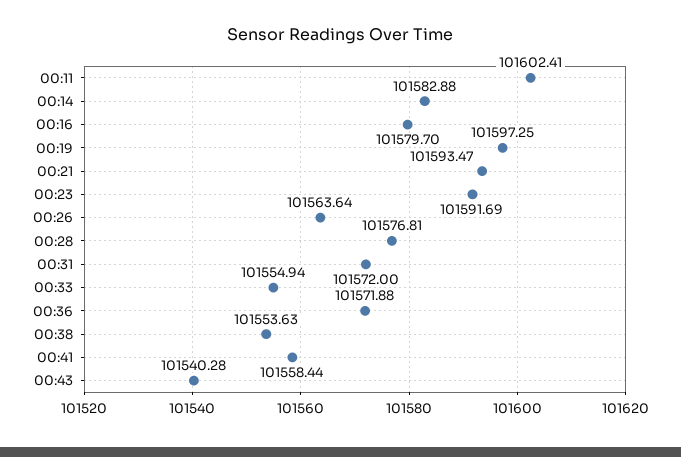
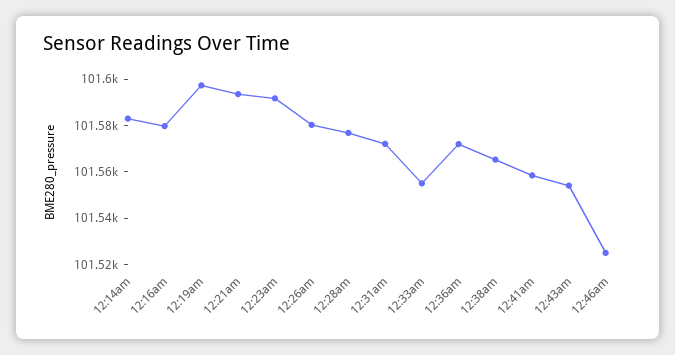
00:11: 101602.41 -> none
00:26: 101563.64 -> 101580
00:38: 101553.63 -> 101565
00:43: 101540.28 -> 101555
12:46am: none -> 101525

